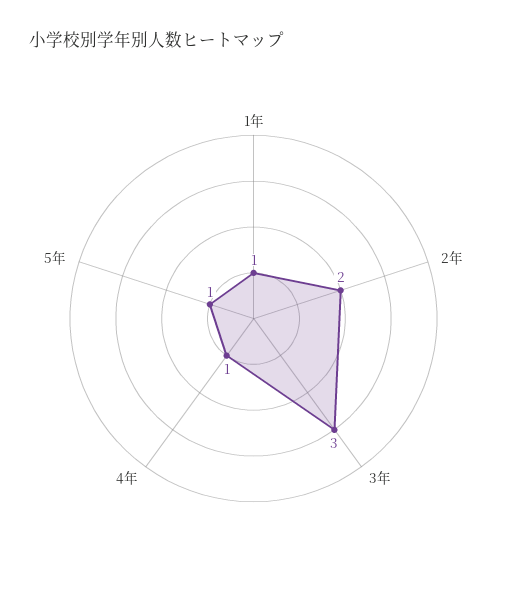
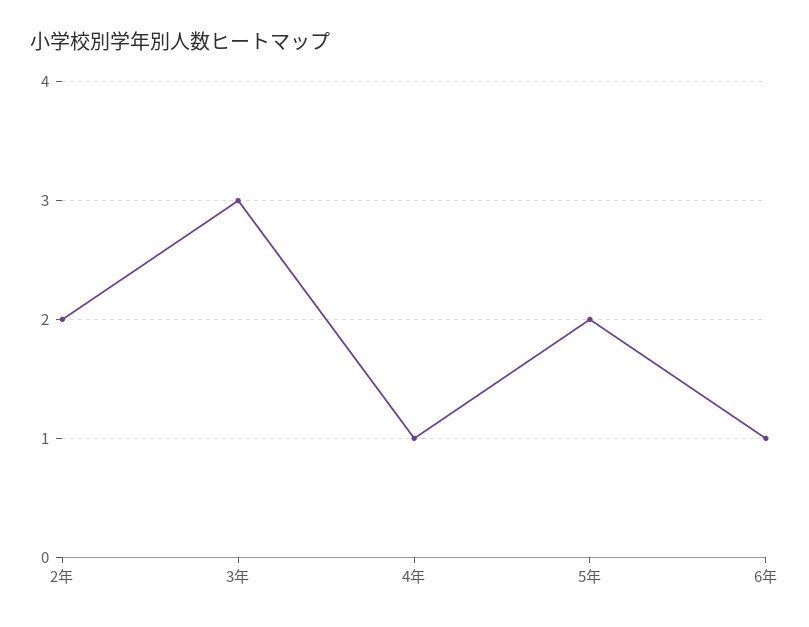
1年: 1 -> none
5年: 1 -> 2
6年: none -> 1

